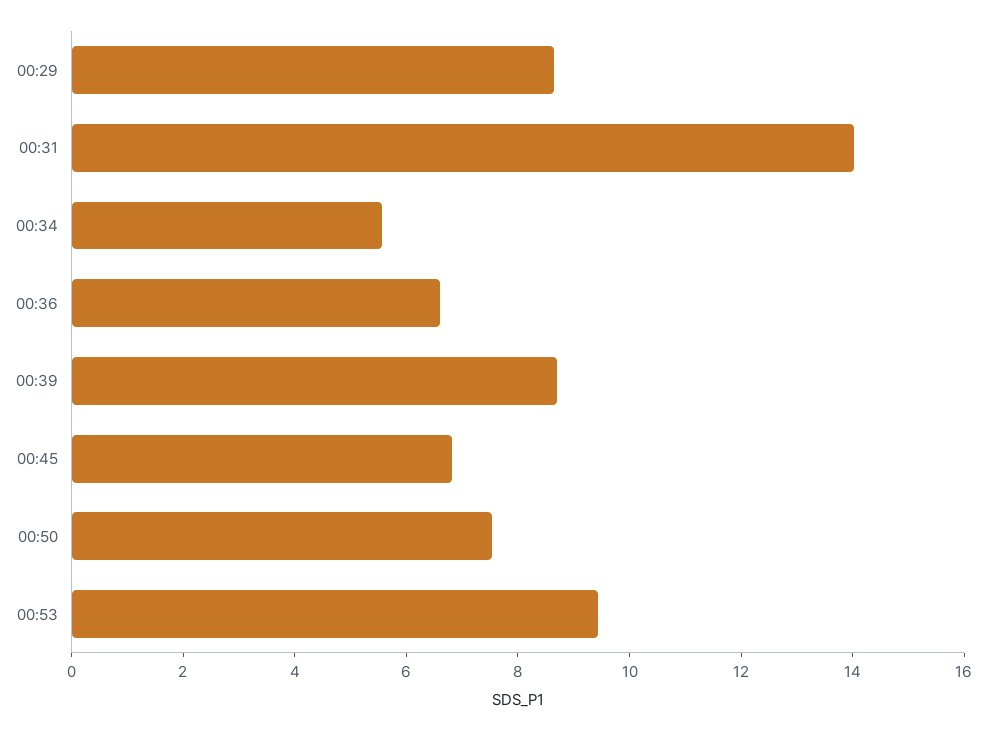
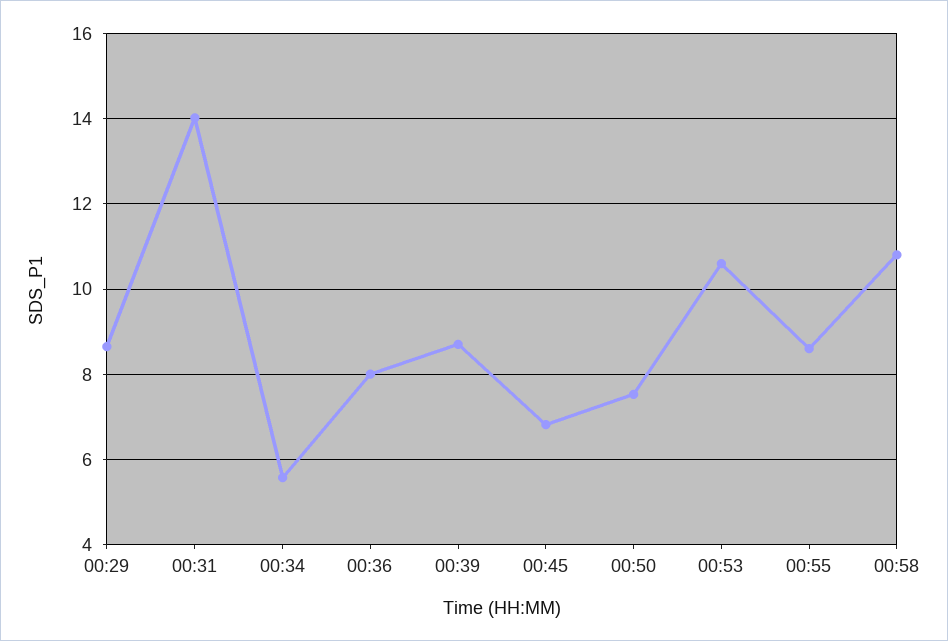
00:36: 6.5 -> 8
00:53: 9.5 -> 10.6
00:55: none -> 8.6
00:58: none -> 10.8

